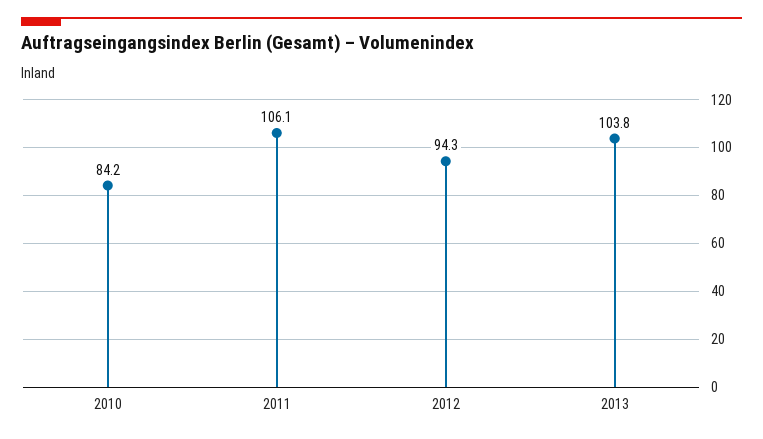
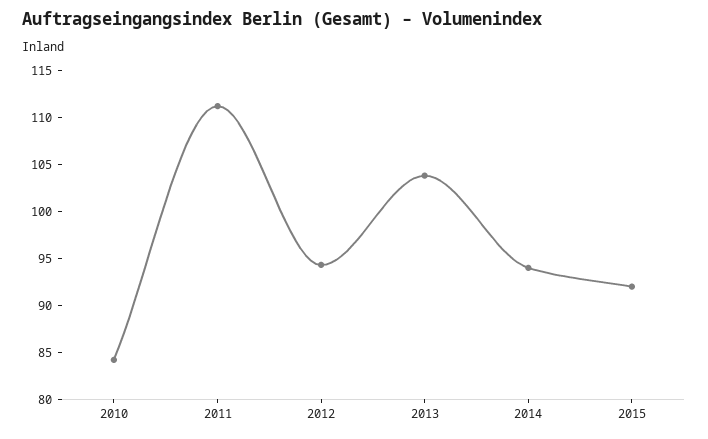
2011: 106.1 -> 111
2014: none -> 94
2015: none -> 92

